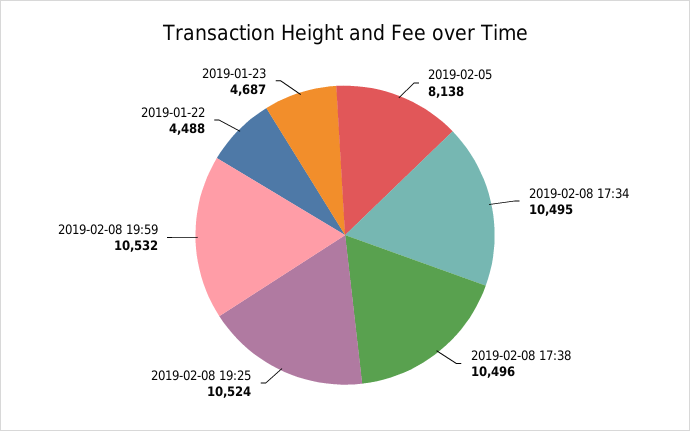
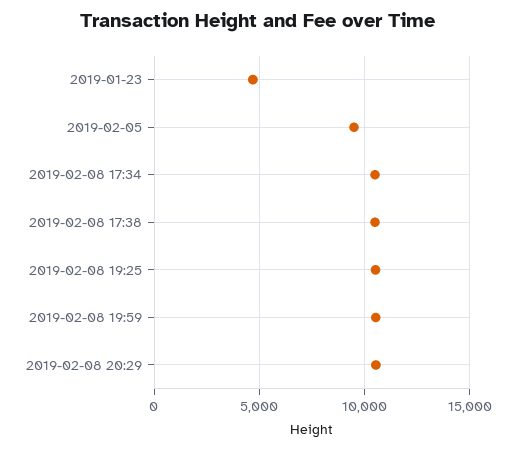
2019-02-05: 8138 -> 9500
2019-01-22: 4488 -> none
2019-02-08 20:29: none -> 10500

